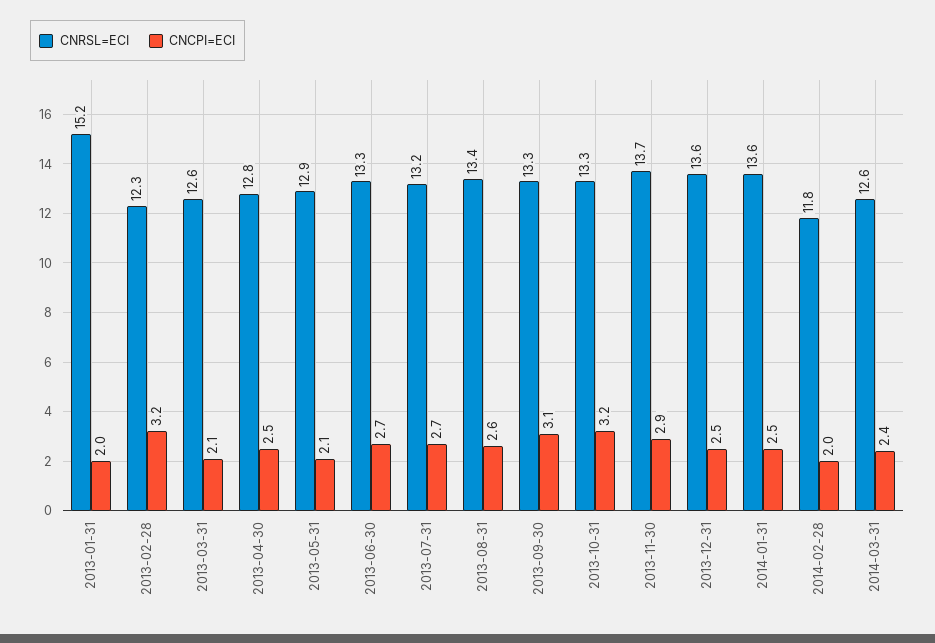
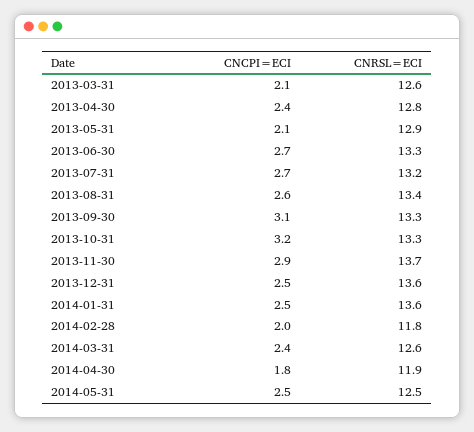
CNRSL=ECI, 2013-01-31: 15.2 -> none
CNCPI=ECI, 2013-01-31: 2 -> none
CNRSL=ECI, 2013-02-28: 12.3 -> none
CNCPI=ECI, 2013-02-28: 3.2 -> none
CNCPI=ECI, 2013-04-30: 2.5 -> 2.4
CNCPI=ECI, 2014-04-30: none -> 1.8
CNRSL=ECI, 2014-04-30: none -> 11.9
CNCPI=ECI, 2014-05-31: none -> 2.5
CNRSL=ECI, 2014-05-31: none -> 12.5

